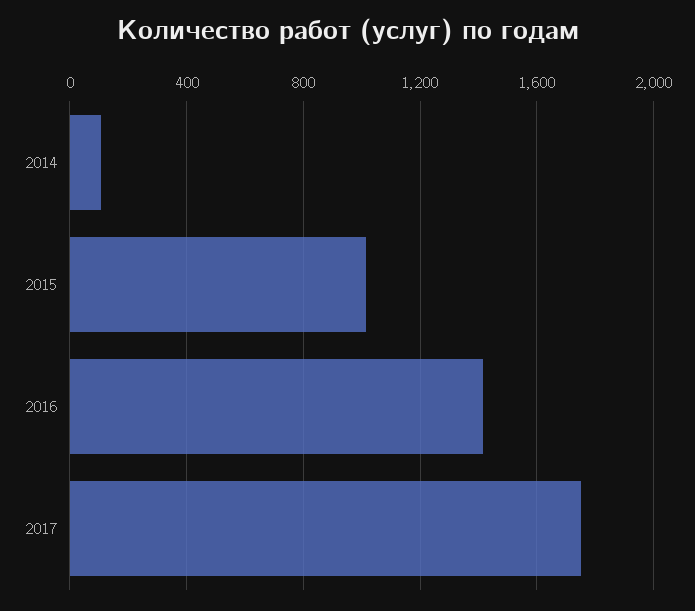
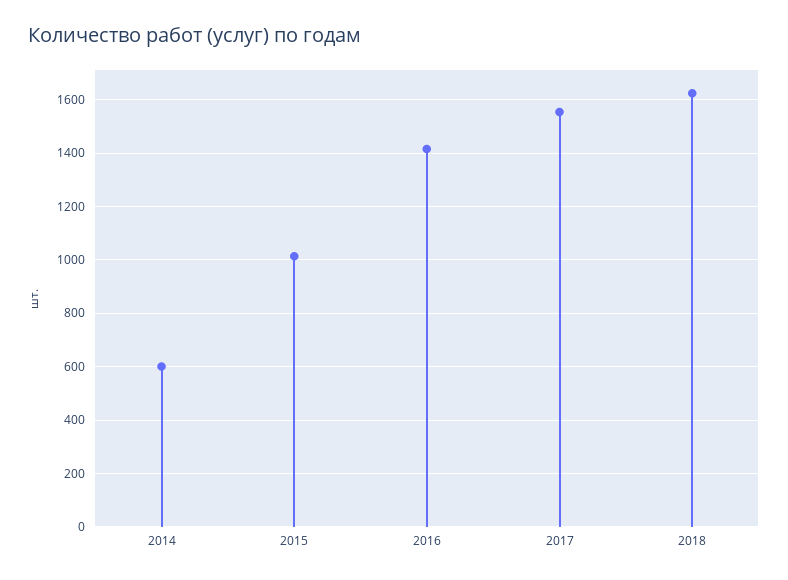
2014: 100 -> 600
2017: 1750 -> 1550
2018: none -> 1625

